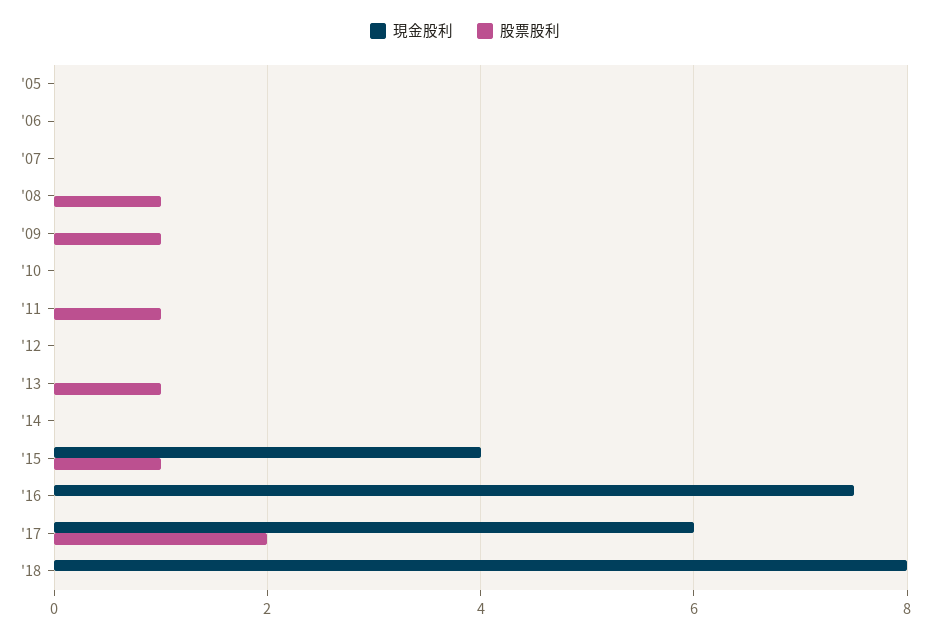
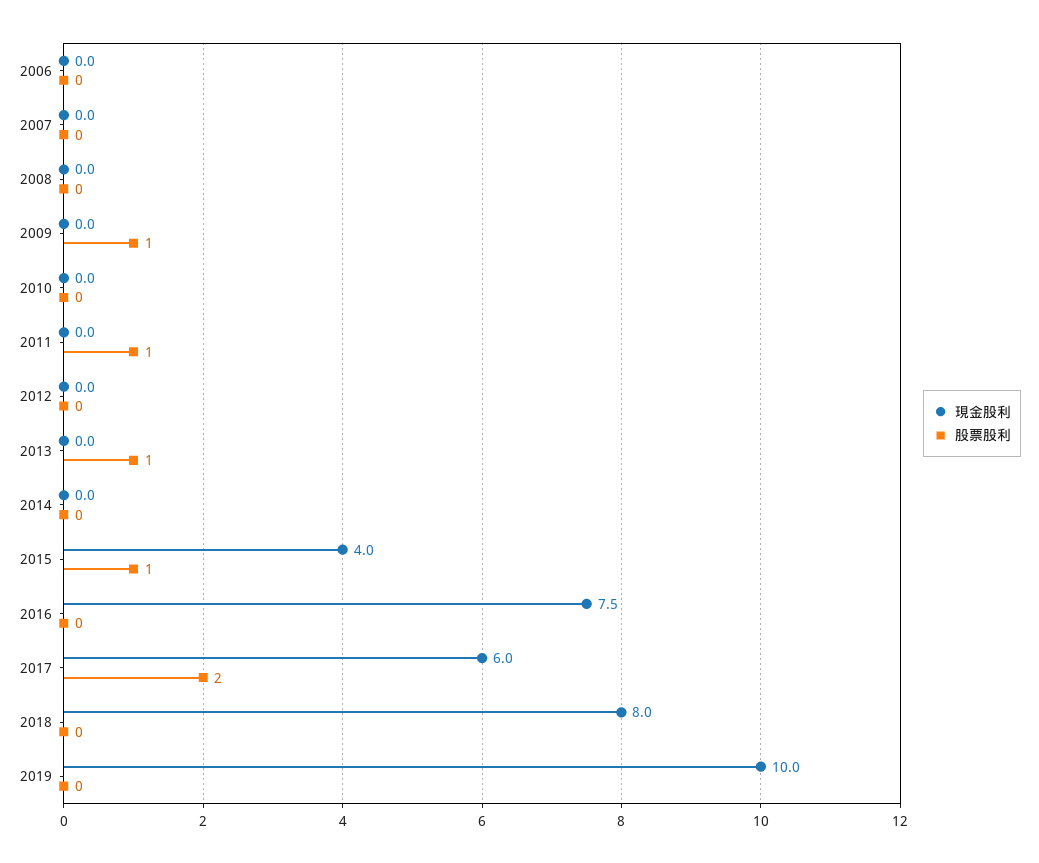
現金股利, '05: 0 -> none
股票股利, '05: 0 -> none
股票股利, '08: 1 -> 0
現金股利, 2019: none -> 10
股票股利, 2019: none -> 0

